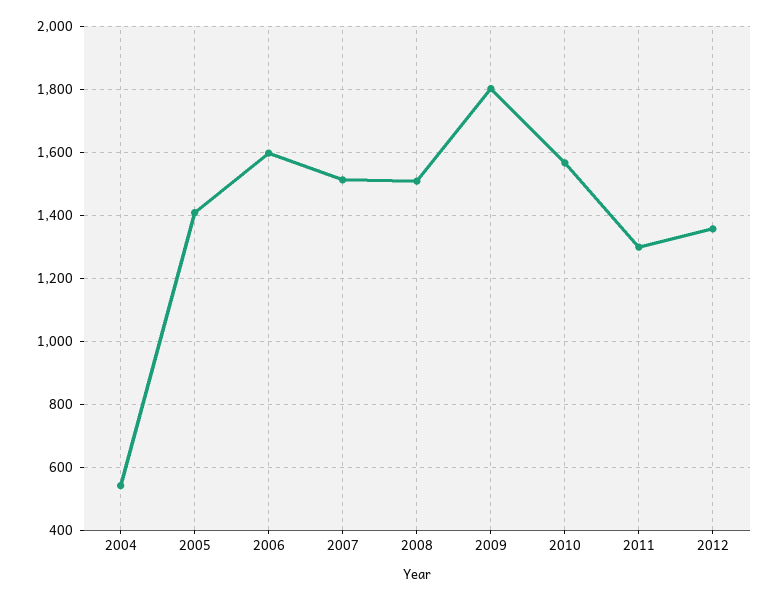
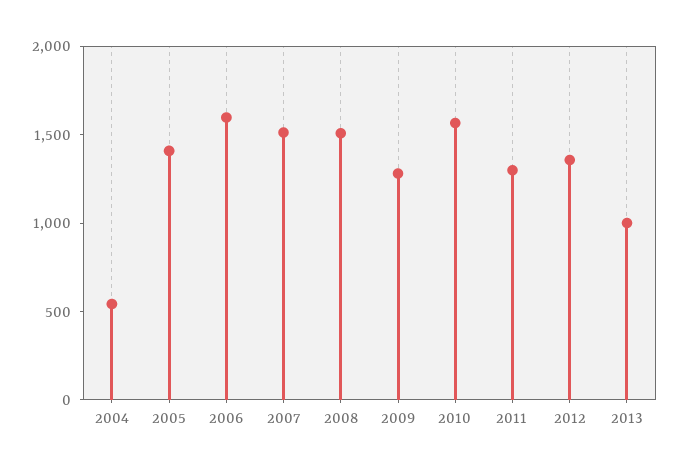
2009: 1800 -> 1300
2013: none -> 1000

